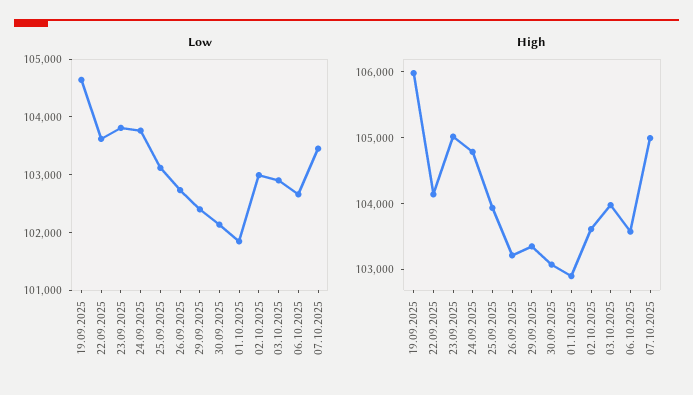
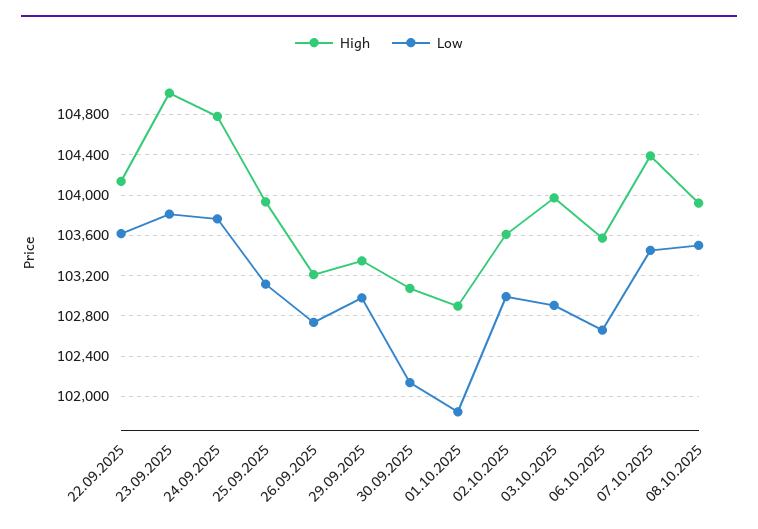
Low, 19.09.2025: 104600 -> none
Low, 29.09.2025: 102400 -> 103000
High, 19.09.2025: 106000 -> none
High, 07.10.2025: 105000 -> 104400
High, 08.10.2025: none -> 103900
Low, 08.10.2025: none -> 103500

